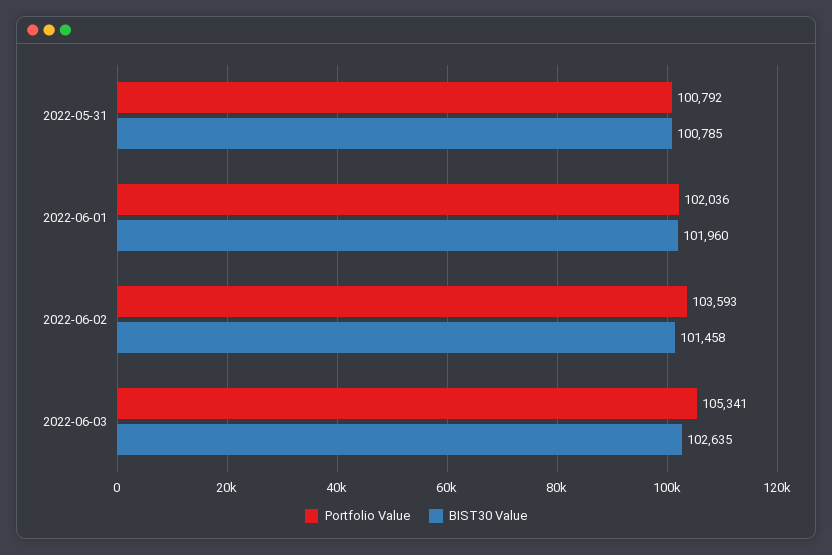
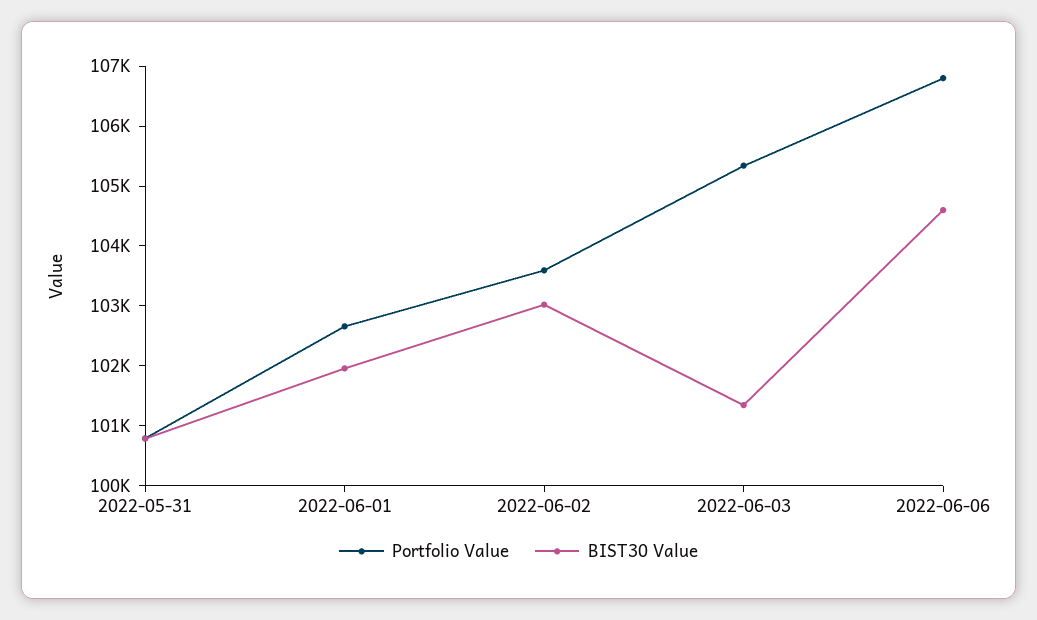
Portfolio Value, 2022-06-01: 102036 -> 102600
BIST30 Value, 2022-06-02: 101458 -> 103000
BIST30 Value, 2022-06-03: 102635 -> 101400
Portfolio Value, 2022-06-06: none -> 106800
BIST30 Value, 2022-06-06: none -> 104600

